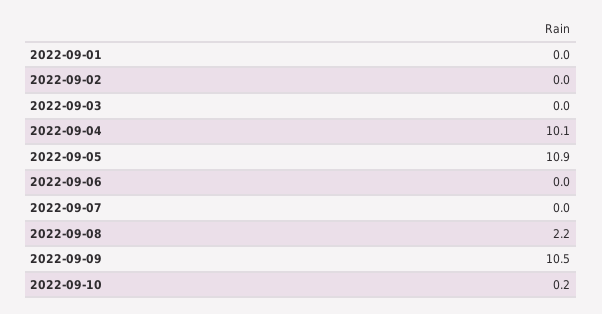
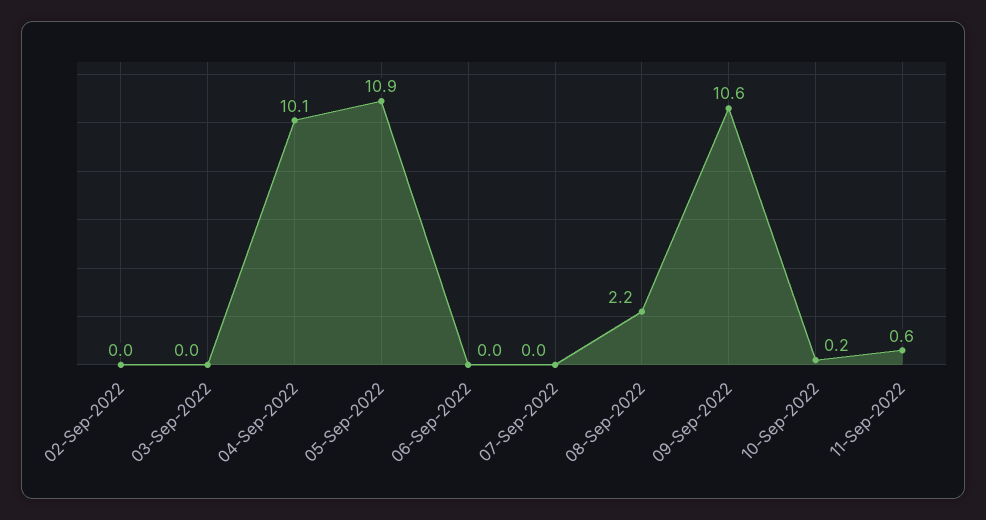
2022-09-01: 0 -> none
2022-09-09: 10.5 -> 10.6
11-Sep-2022: none -> 0.6

